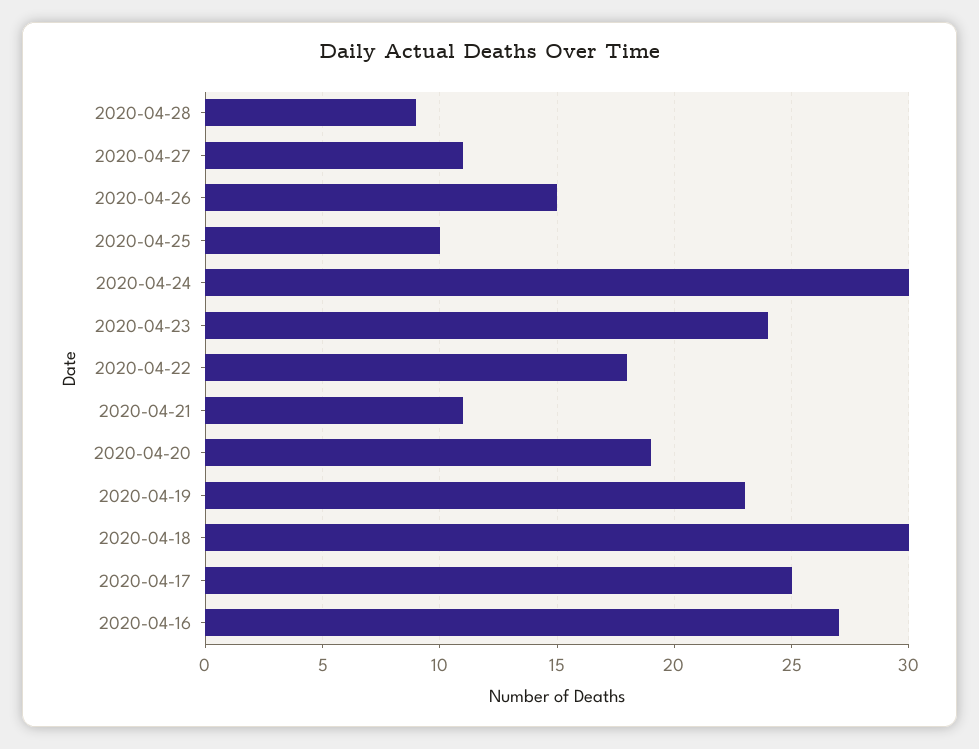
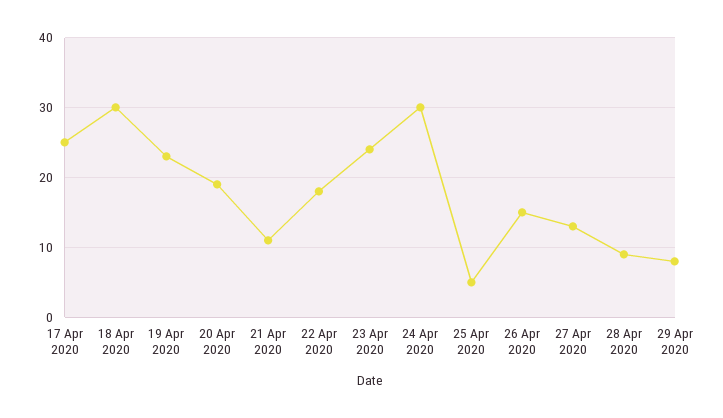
2020-04-27: 11 -> 13
2020-04-25: 10 -> 5
2020-04-16: 27 -> none
29 Apr 2020: none -> 8

